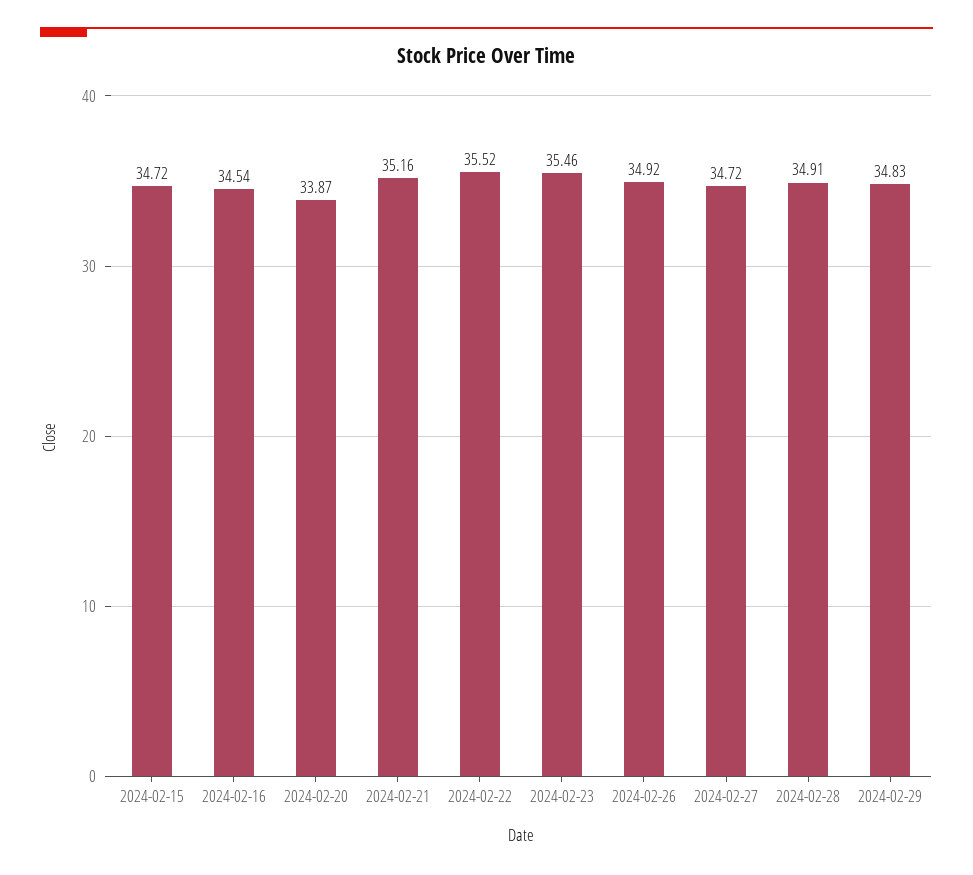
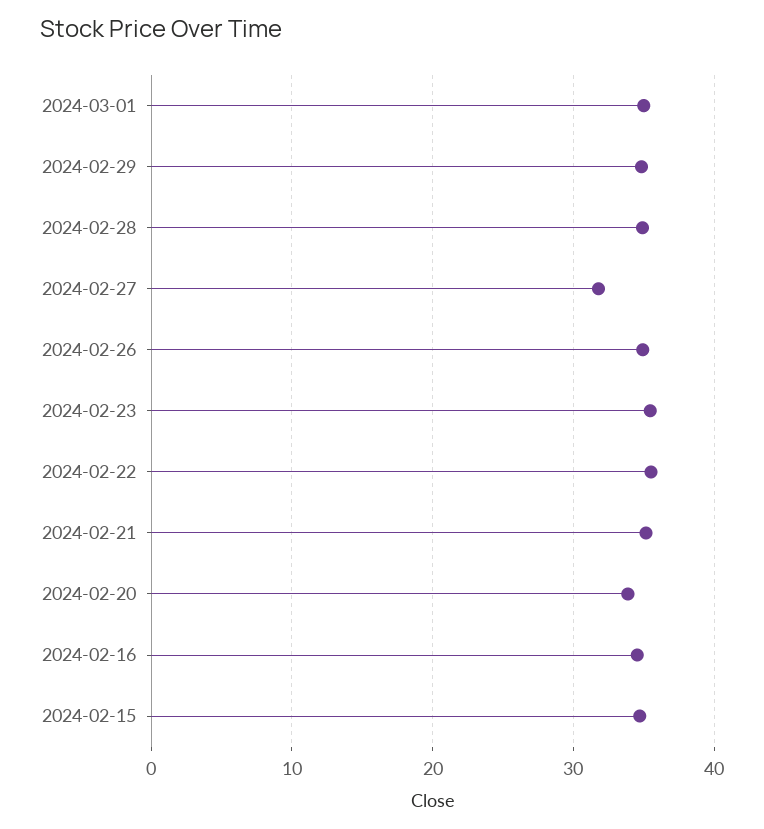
2024-02-27: 34.72 -> 32
2024-03-01: none -> 35

